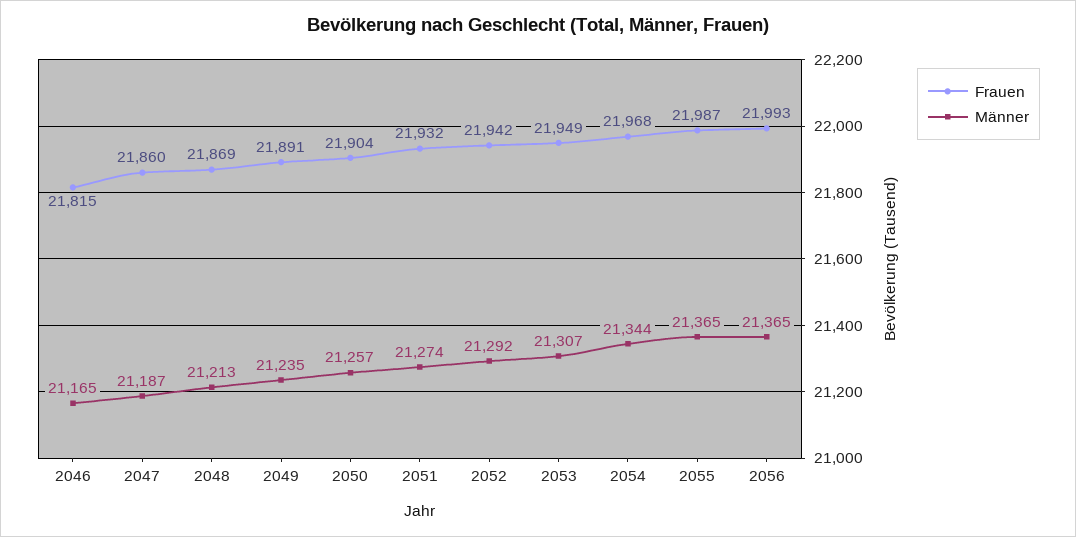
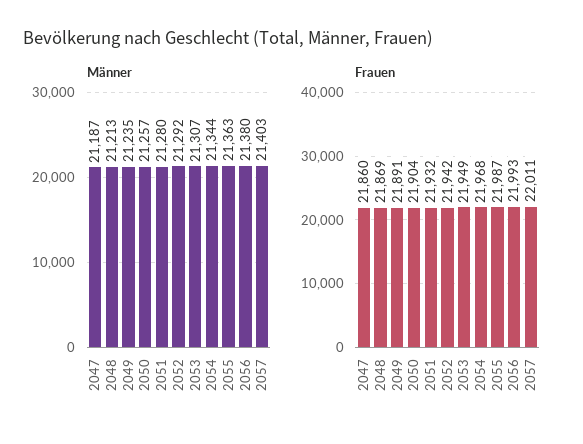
Frauen, 2046: 21815 -> none
Männer, 2046: 21165 -> none
Männer, 2051: 21274 -> 21280
Männer, 2055: 21365 -> 21363
Männer, 2056: 21365 -> 21380
Männer, 2057: none -> 21403
Frauen, 2057: none -> 22011

